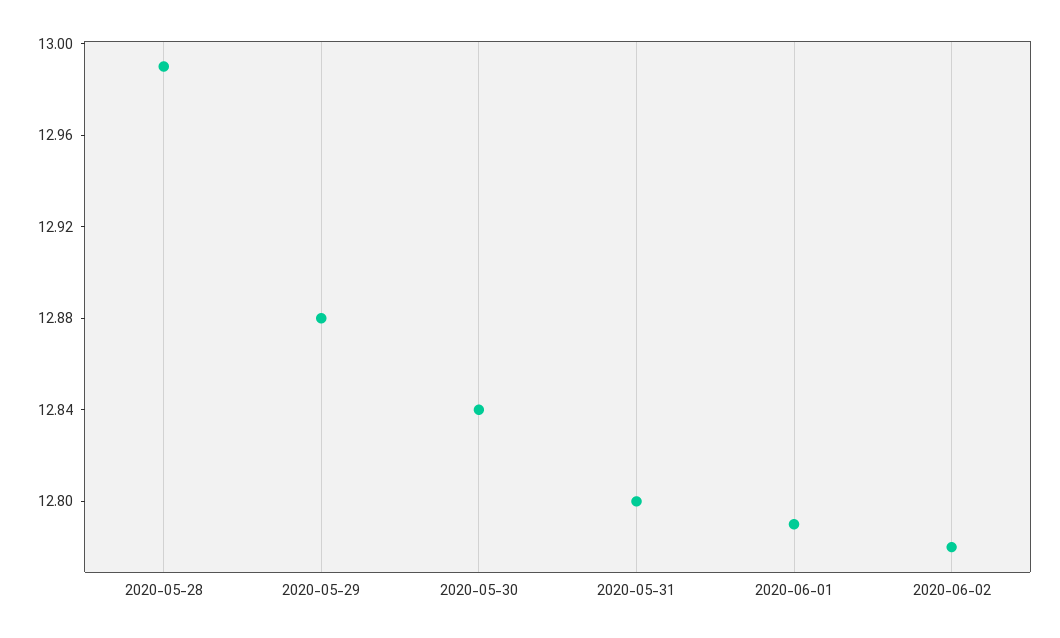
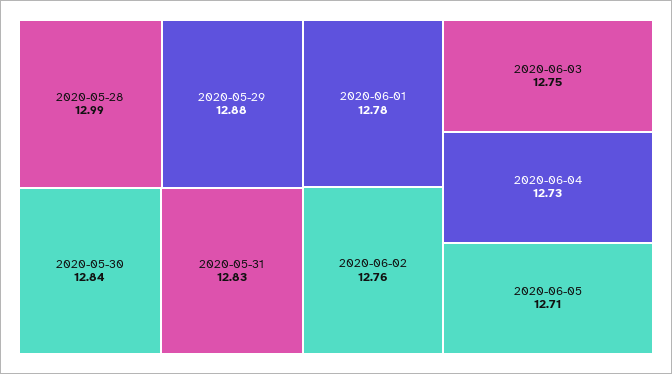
2020-05-31: 12.8 -> 12.83
2020-06-01: 12.79 -> 12.78
2020-06-02: 12.78 -> 12.76
2020-06-03: none -> 12.75
2020-06-04: none -> 12.73
2020-06-05: none -> 12.71

